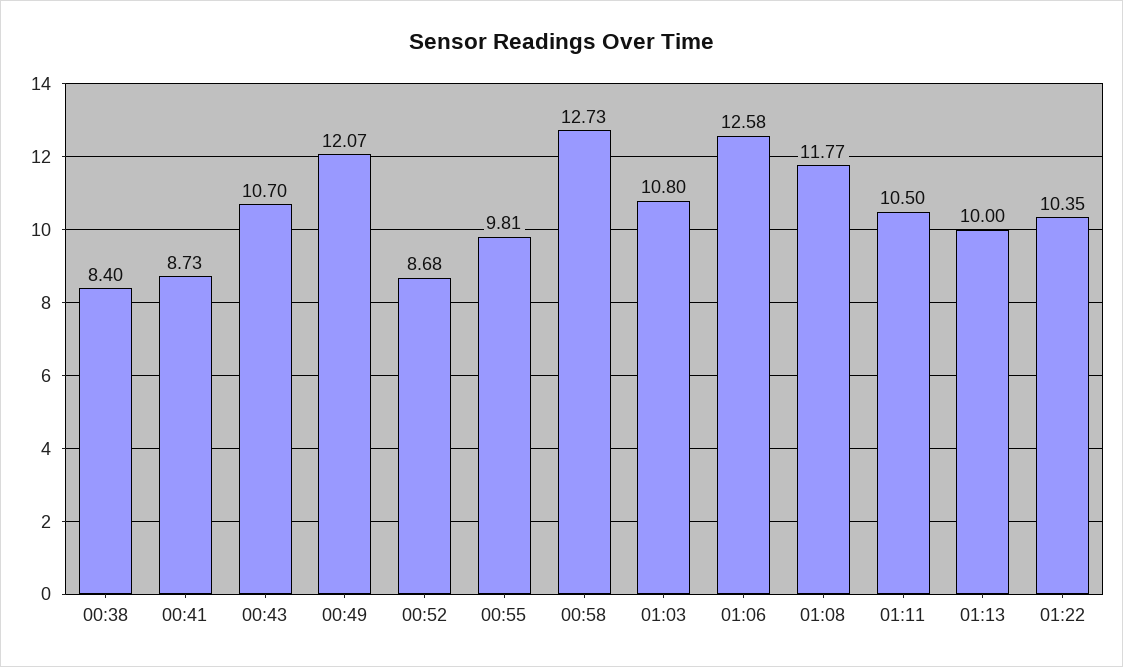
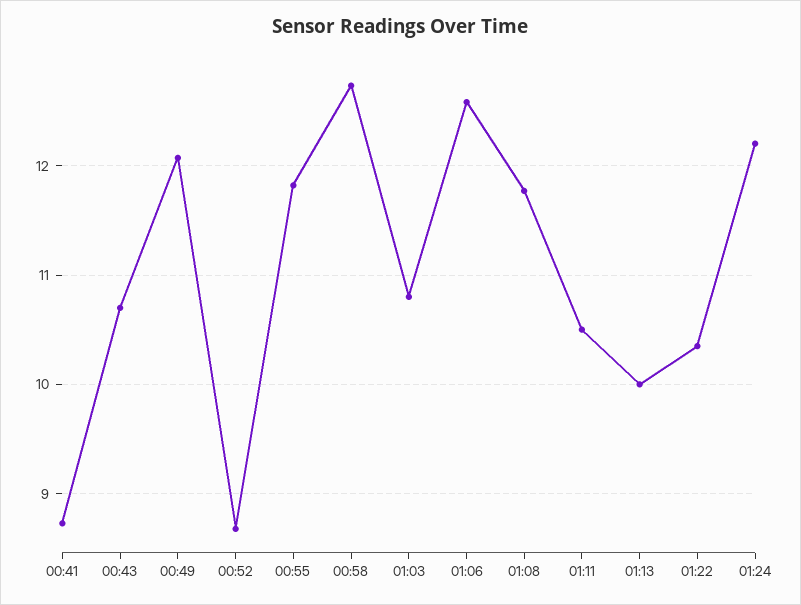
00:38: 8.4 -> none
00:55: 9.81 -> 11.8
01:24: none -> 12.2

